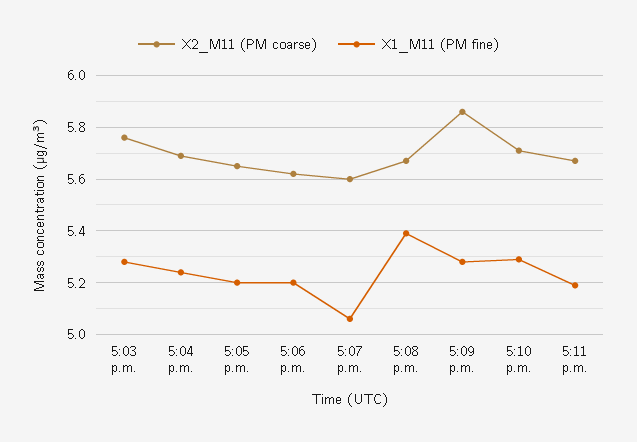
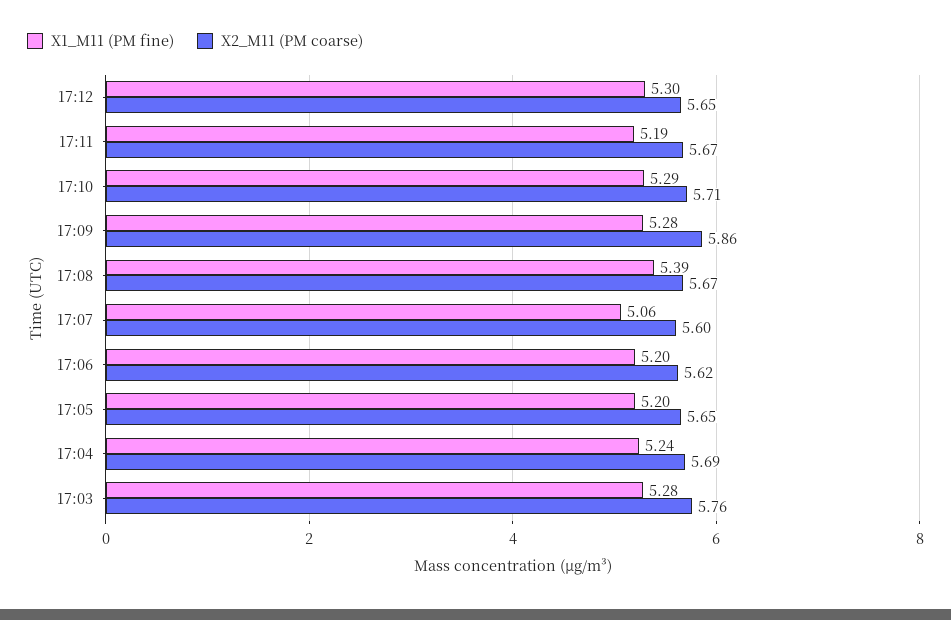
X1_M11 (PM fine), 17:12: none -> 5.3
X2_M11 (PM coarse), 17:12: none -> 5.65

